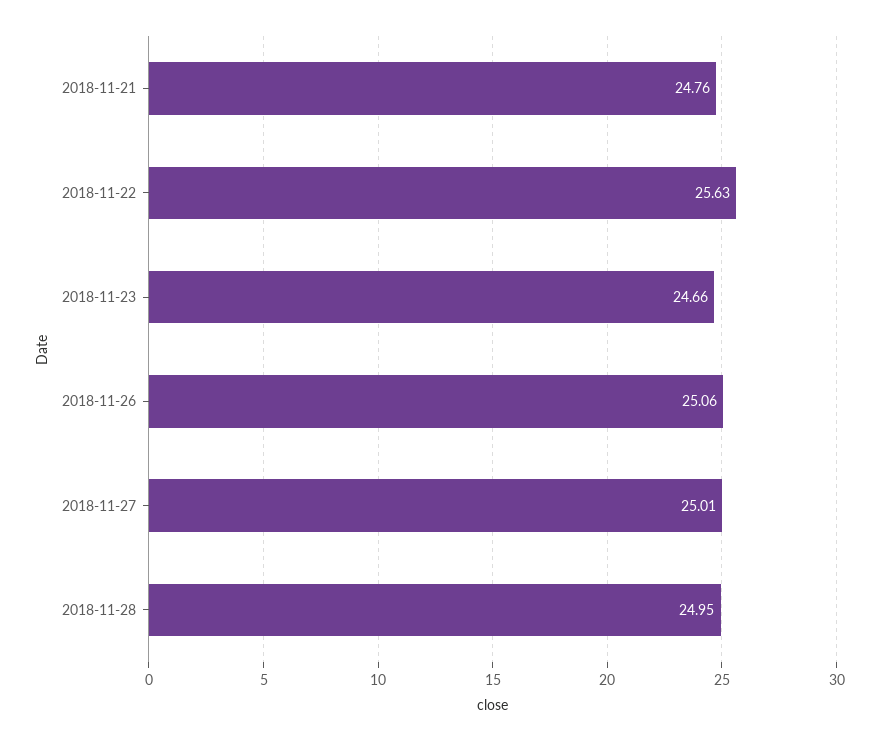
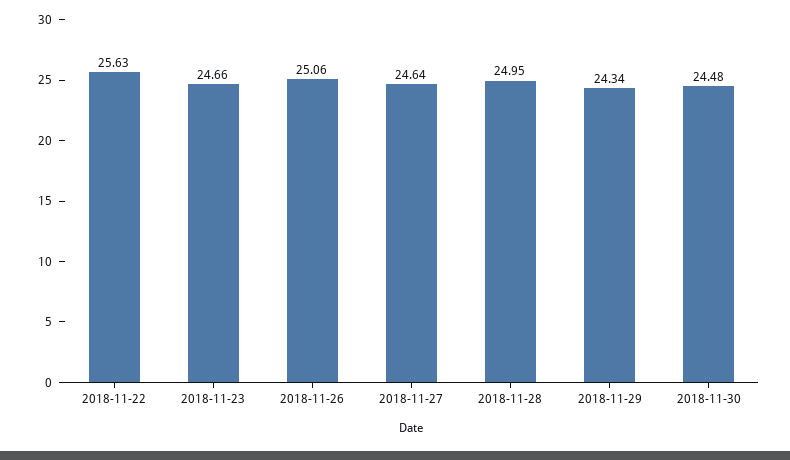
2018-11-21: 24.76 -> none
2018-11-27: 25.01 -> 24.64
2018-11-29: none -> 24.34
2018-11-30: none -> 24.48

